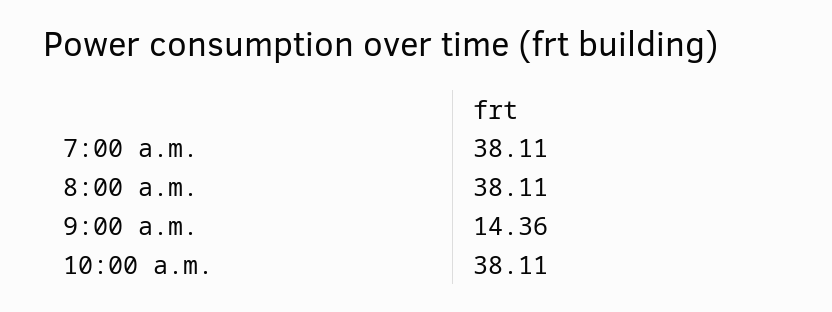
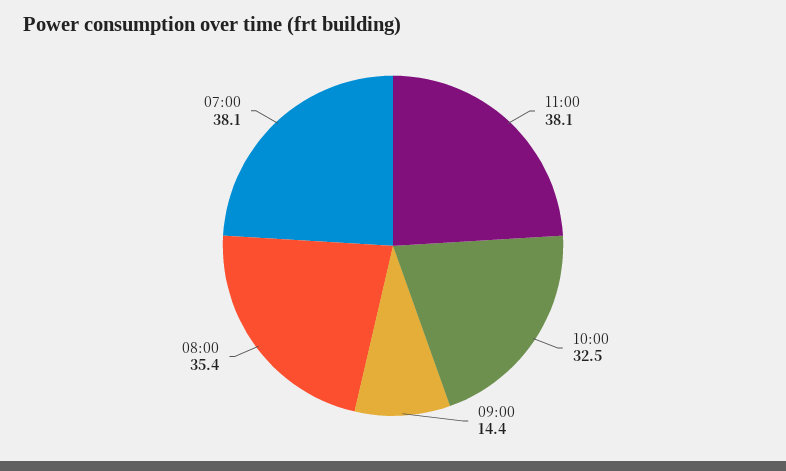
8:00 a.m.: 38.11 -> 35.4
10:00 a.m.: 38.11 -> 32.5
11:00: none -> 38.1

